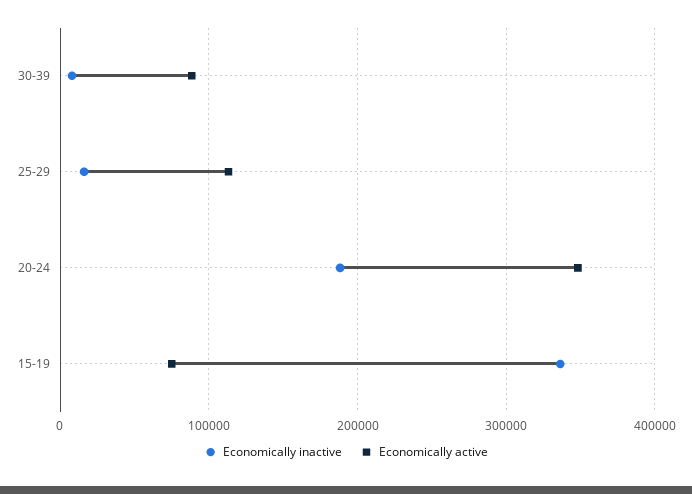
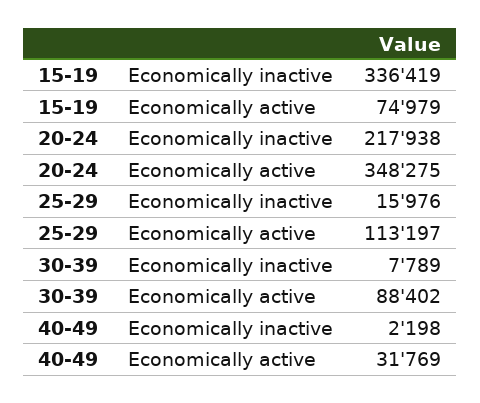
Economically inactive, 20-24: 190000 -> 217938
Economically inactive, 40-49: none -> 2198
Economically active, 40-49: none -> 31769

